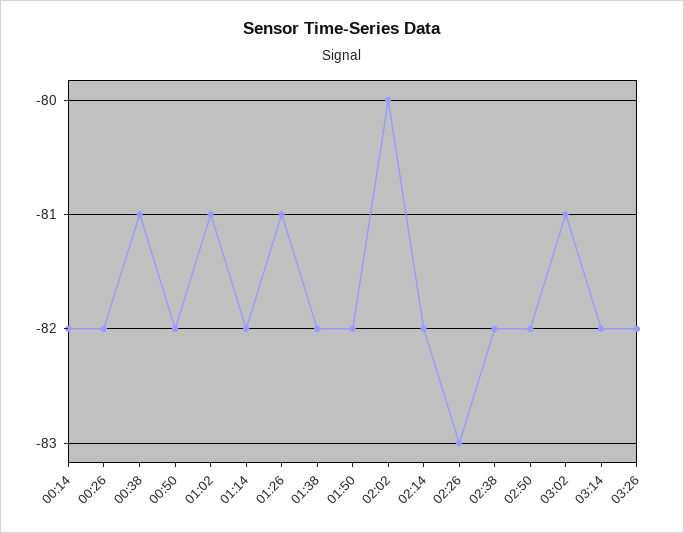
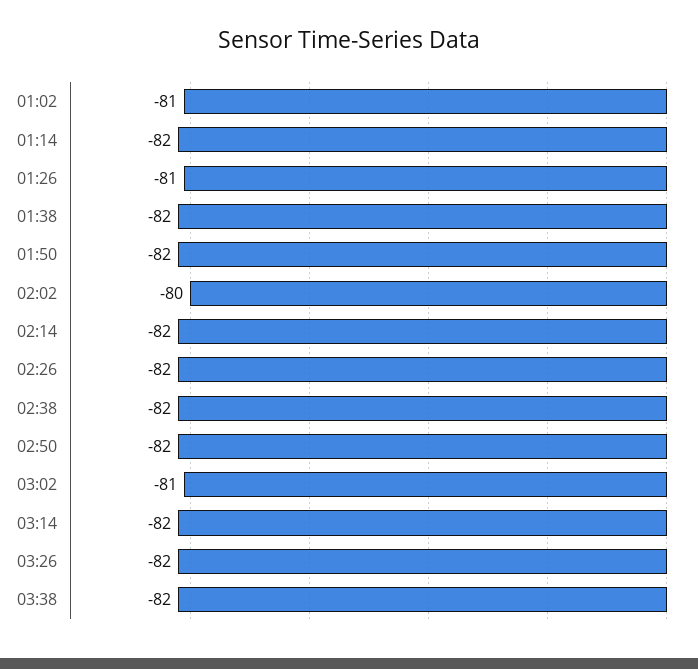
00:14: -82 -> none
00:26: -82 -> none
00:38: -81 -> none
00:50: -82 -> none
02:26: -83 -> -82
03:38: none -> -82

